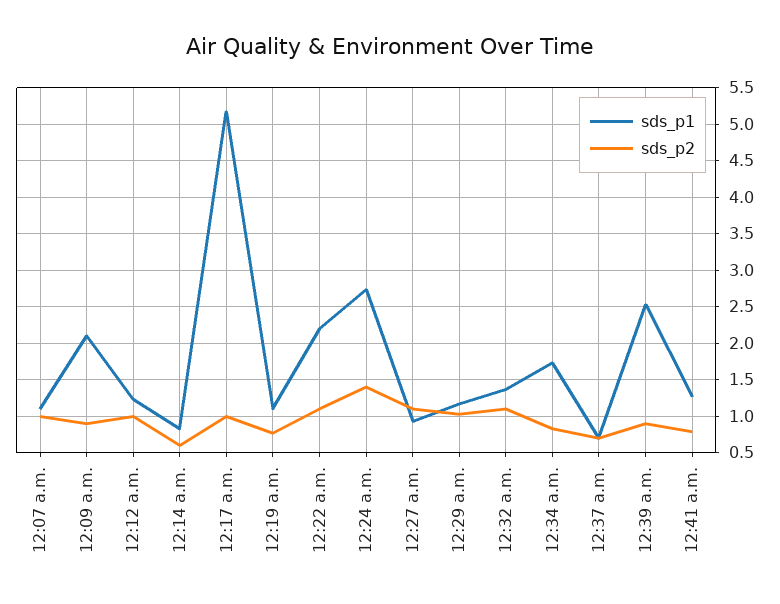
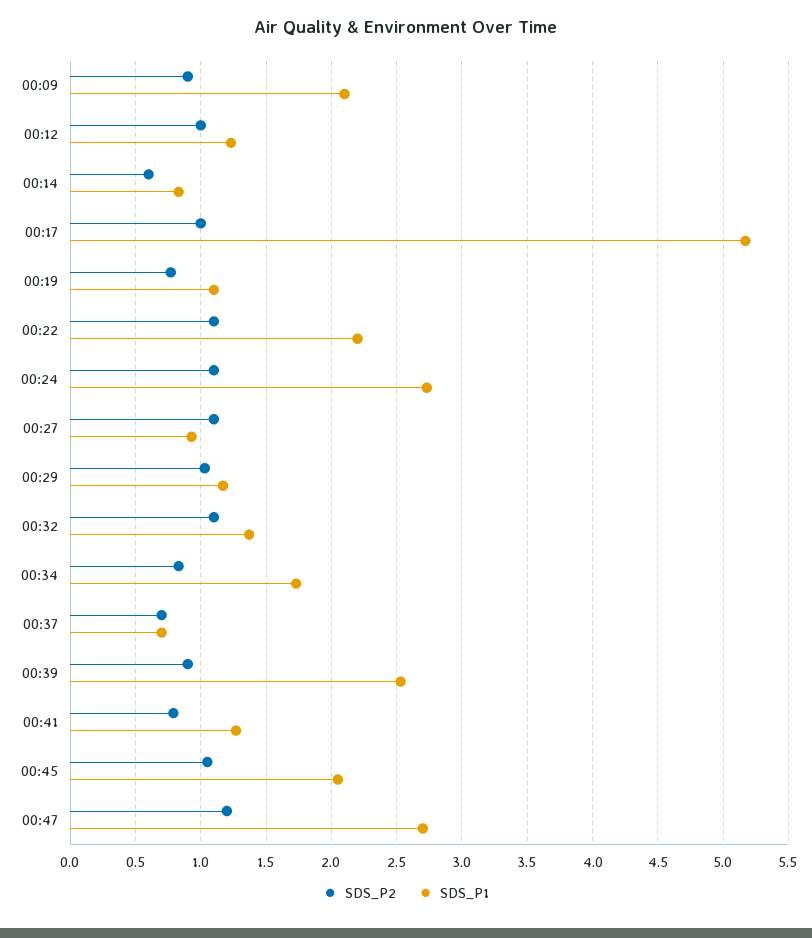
sds_p1, 12:07 a.m.: 1.1 -> none
sds_p2, 12:07 a.m.: 1 -> none
sds_p2, 12:24 a.m.: 1.4 -> 1.1
sds_p2, 00:45: none -> 1.05
sds_p1, 00:45: none -> 2.05
sds_p2, 00:47: none -> 1.2
sds_p1, 00:47: none -> 2.7

